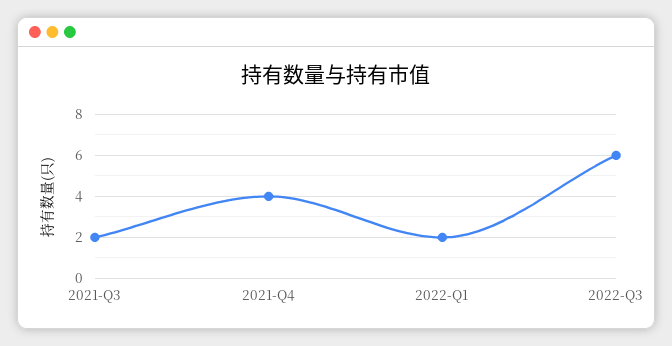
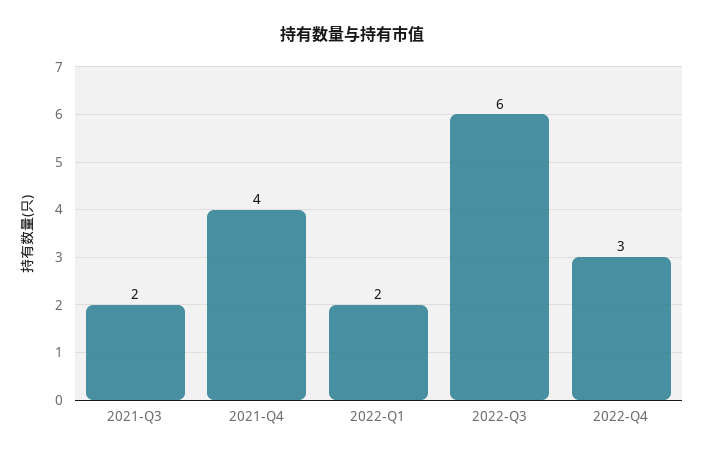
2022-Q4: none -> 3

